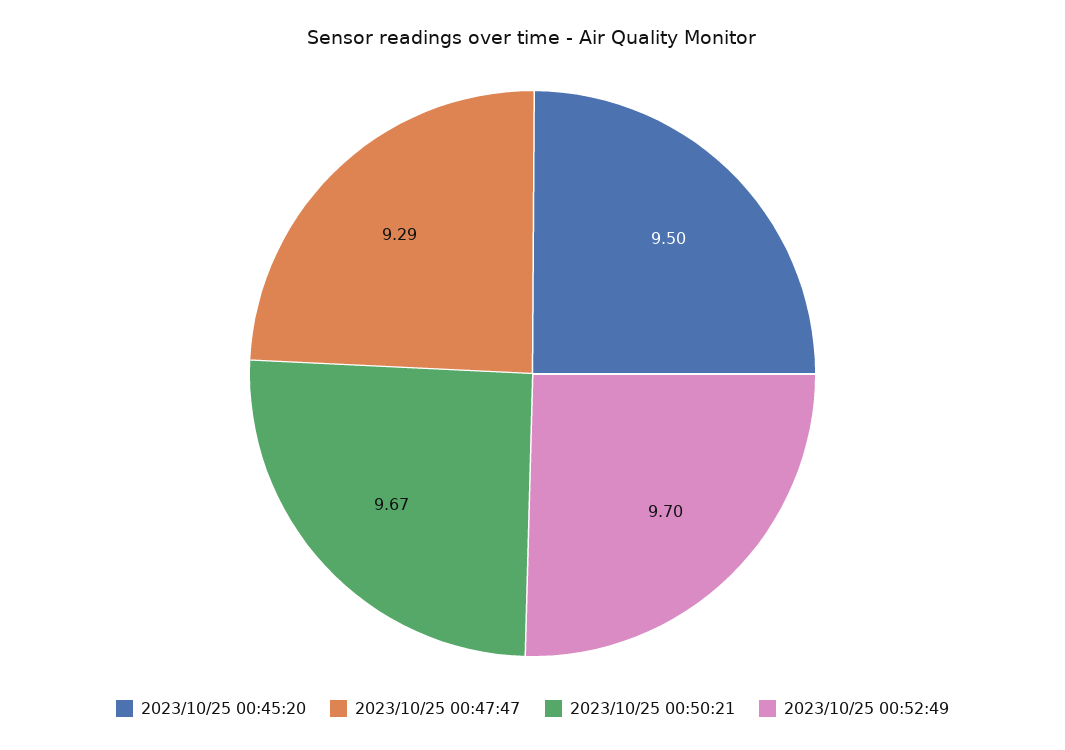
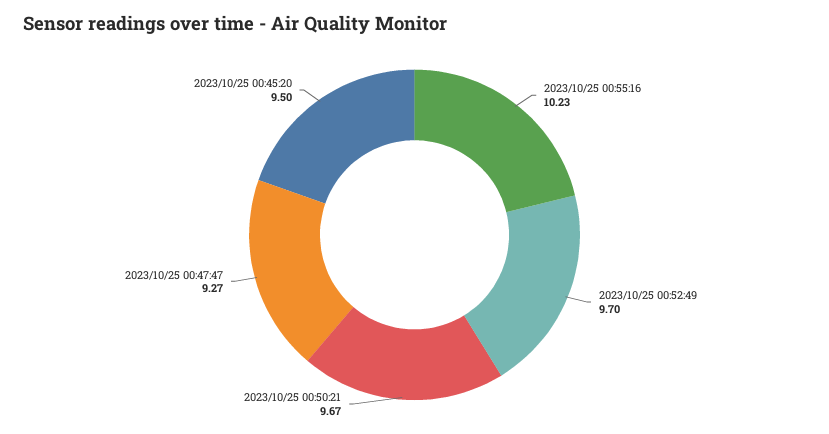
2023/10/25 00:47:47: 9.29 -> 9.27
2023/10/25 00:55:16: none -> 10.23

